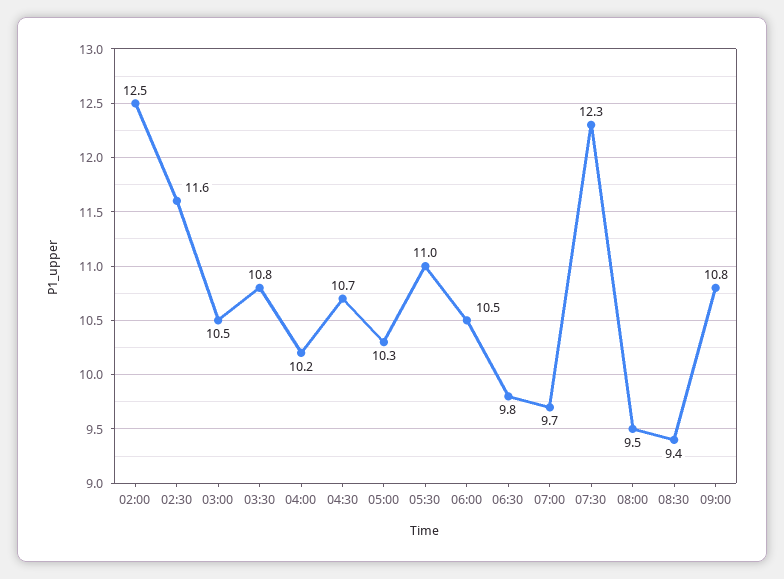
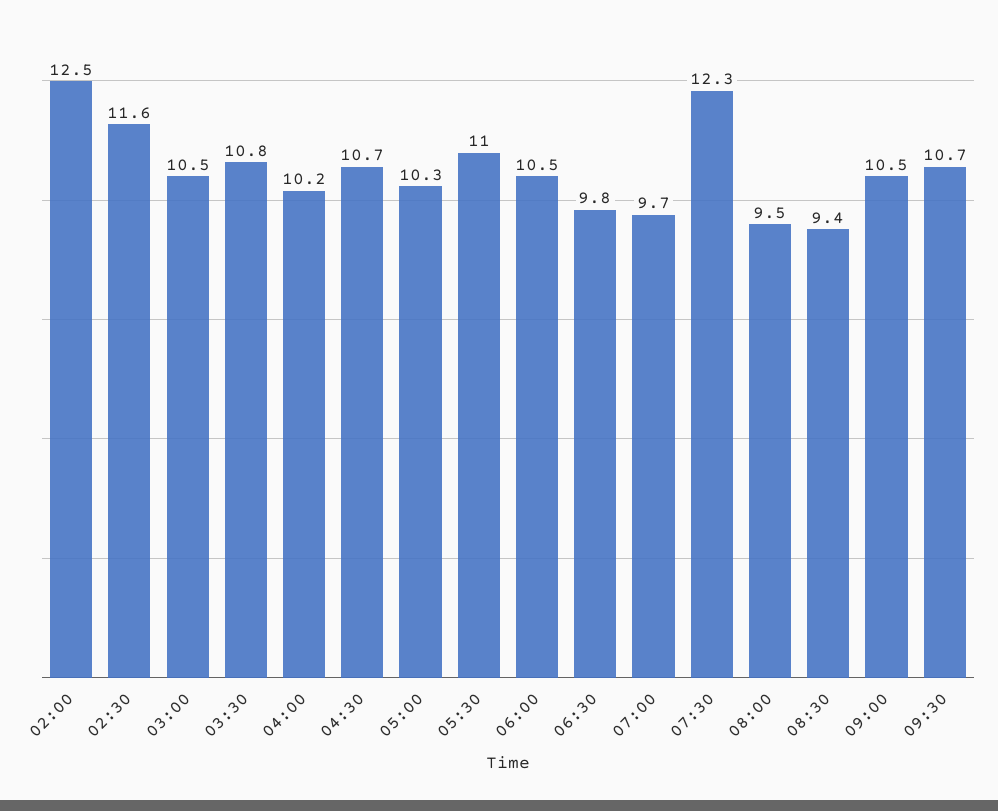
09:00: 10.8 -> 10.5
09:30: none -> 10.7

